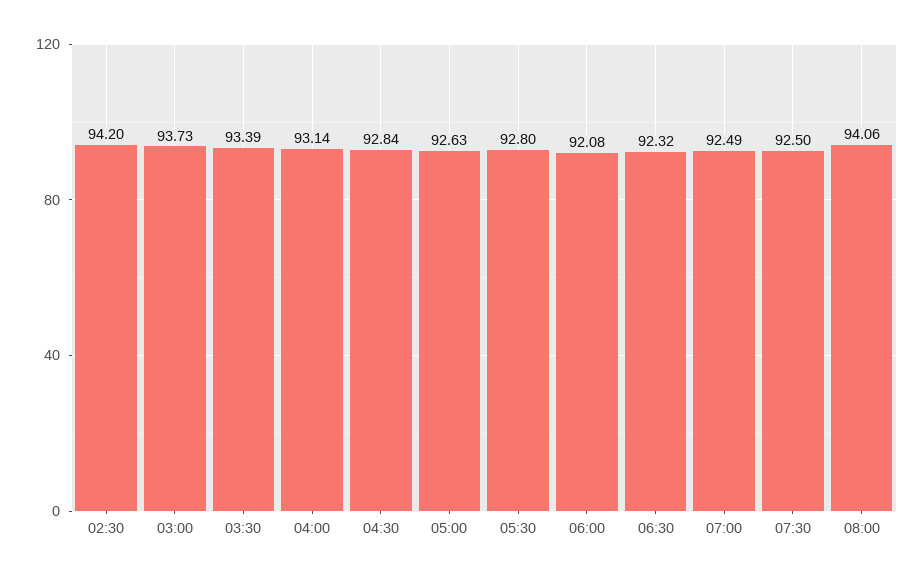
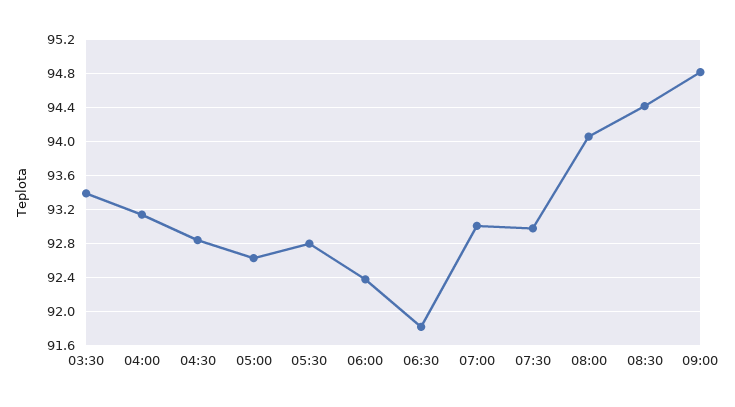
02:30: 94.2 -> none
03:00: 93.73 -> none
06:00: 92.08 -> 92.4
06:30: 92.32 -> 91.8
07:00: 92.49 -> 93
07:30: 92.5 -> 93
08:30: none -> 94.4
09:00: none -> 94.8

